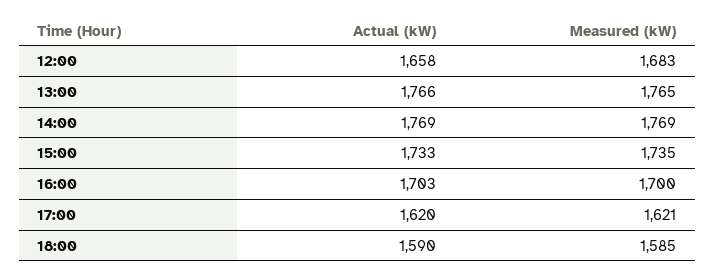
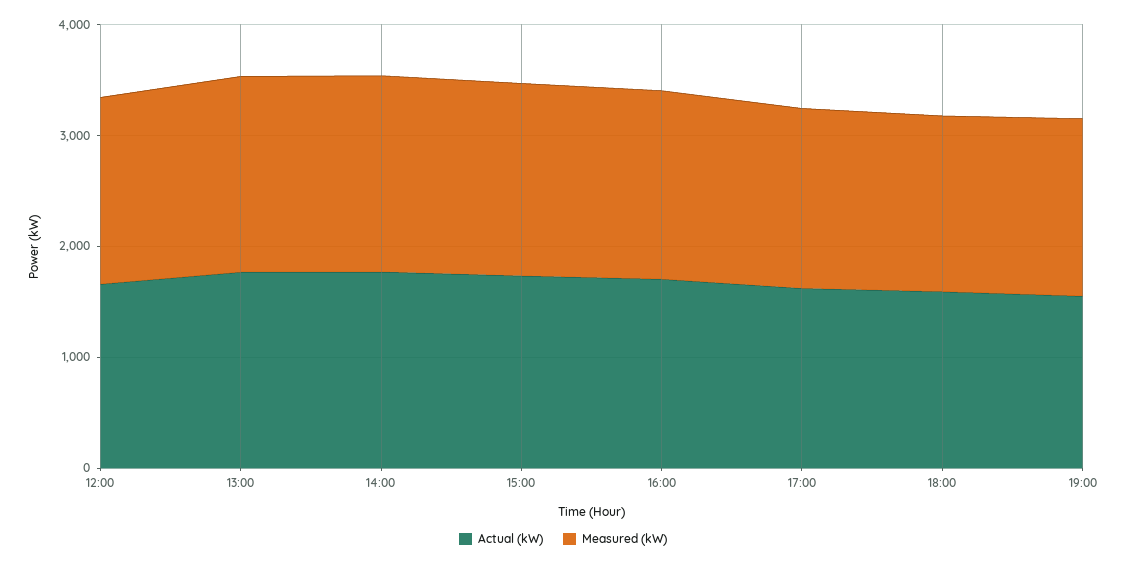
Actual (kW), 19:00: none -> 1600
Measured (kW), 19:00: none -> 1600

